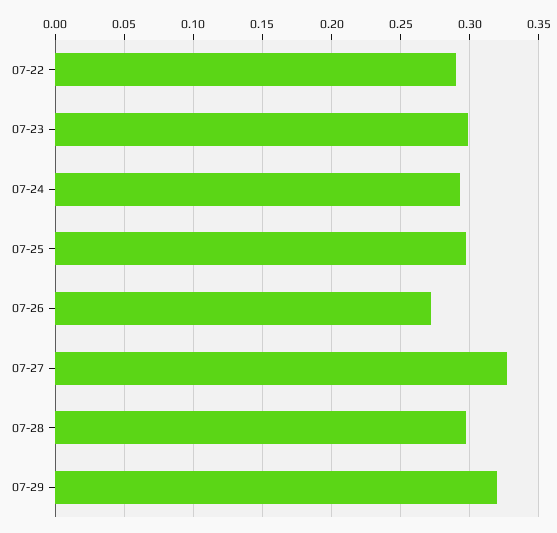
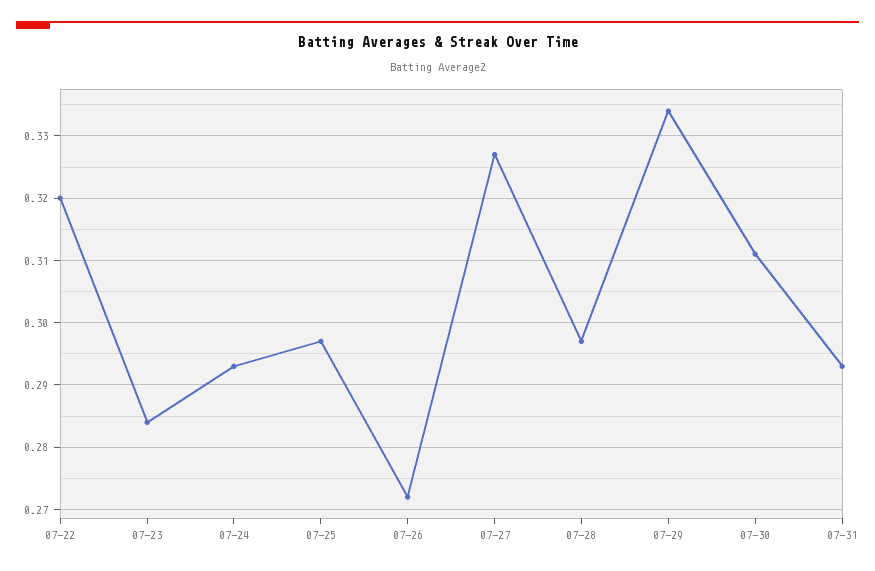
07-22: 0.29 -> 0.32
07-23: 0.3 -> 0.284
07-29: 0.32 -> 0.334
07-30: none -> 0.311
07-31: none -> 0.293

